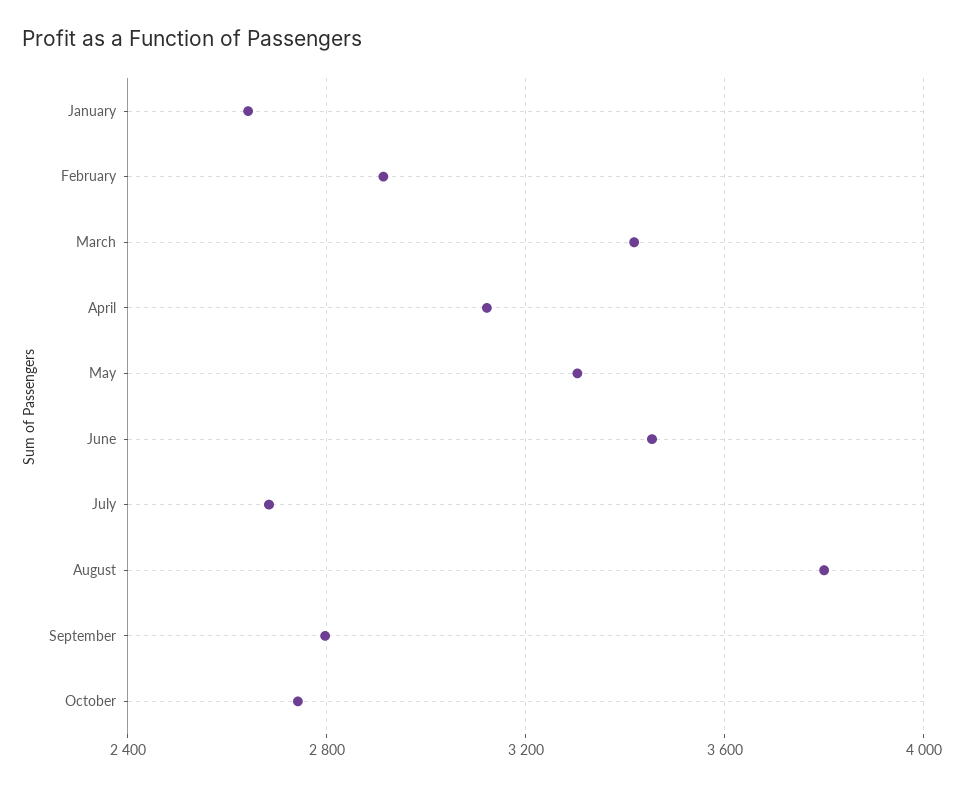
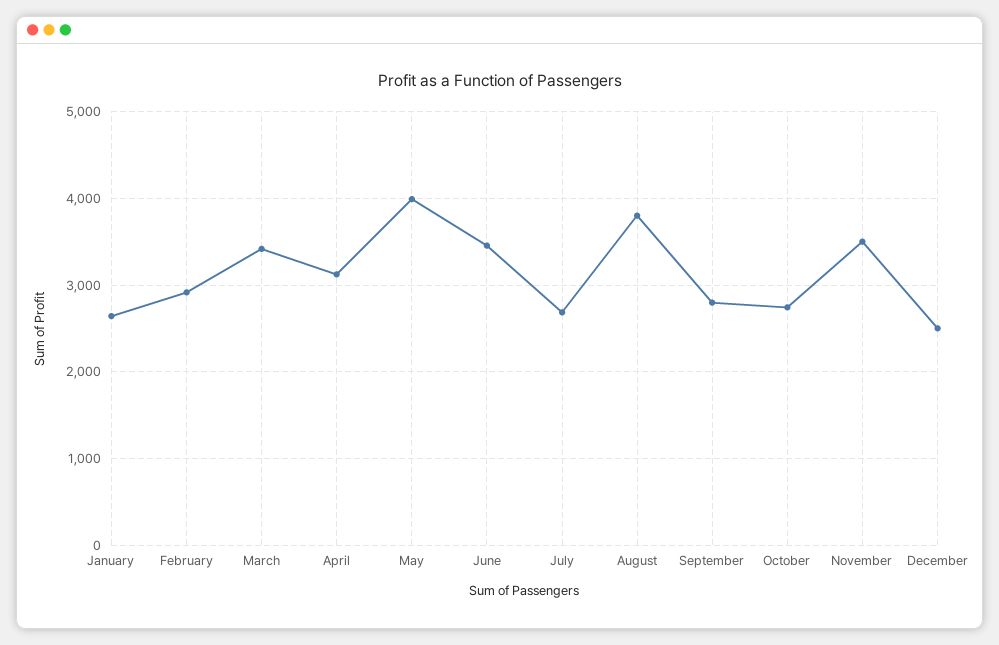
May: 3300 -> 4000
November: none -> 3500
December: none -> 2500

